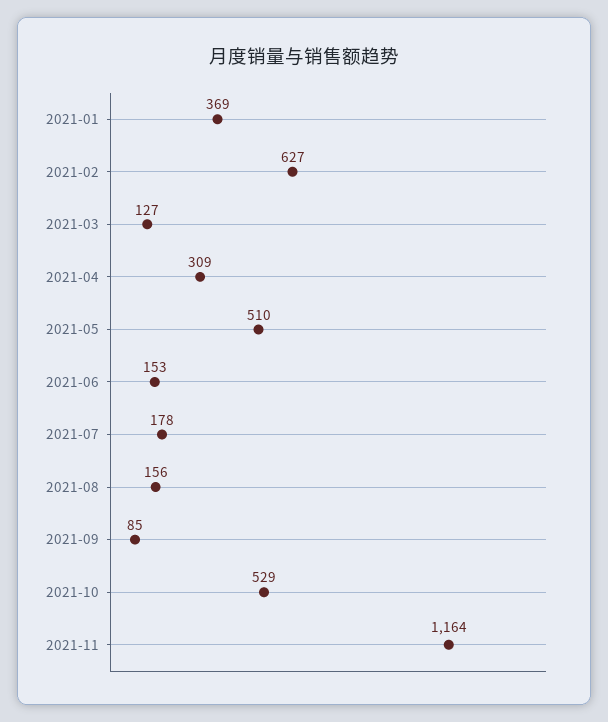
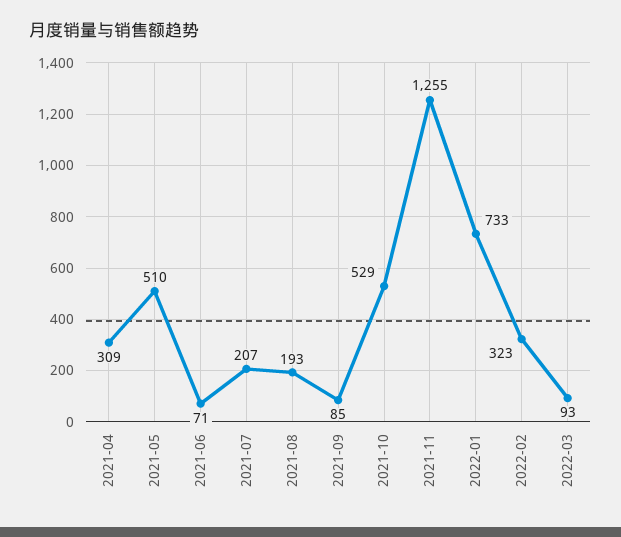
2021-01: 369 -> none
2021-02: 627 -> none
2021-03: 127 -> none
2021-06: 153 -> 71
2021-07: 178 -> 207
2021-08: 156 -> 193
2021-11: 1164 -> 1255
2022-01: none -> 733
2022-02: none -> 323
2022-03: none -> 93

